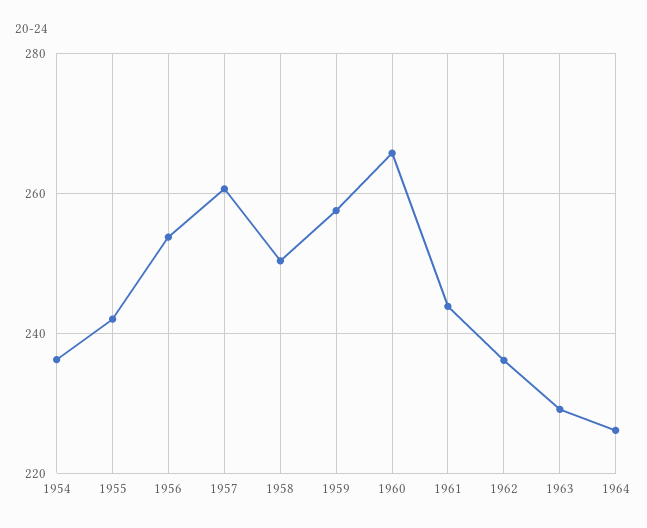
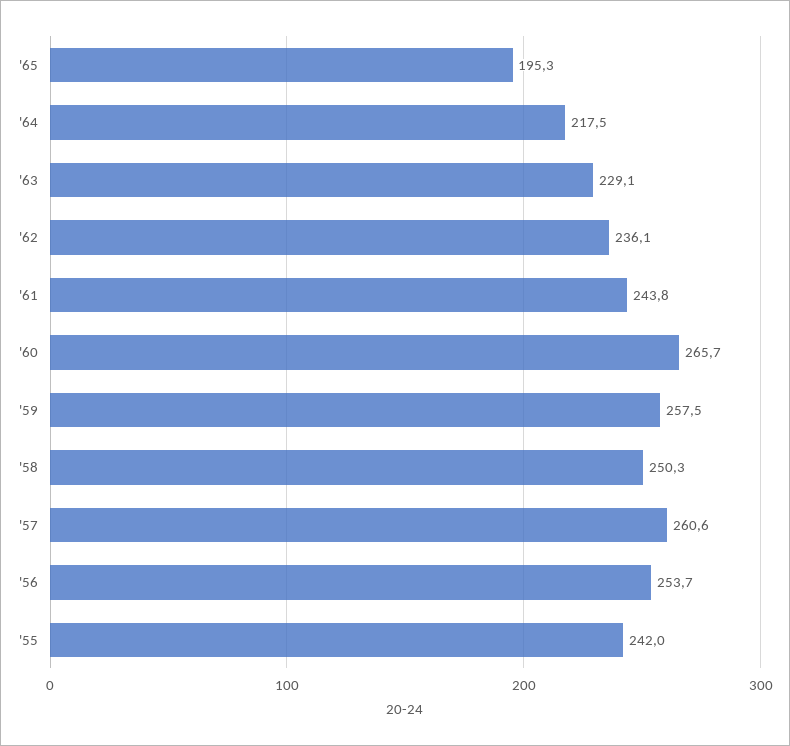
1954: 236 -> none
1964: 226 -> 217.5
'65: none -> 195.3

